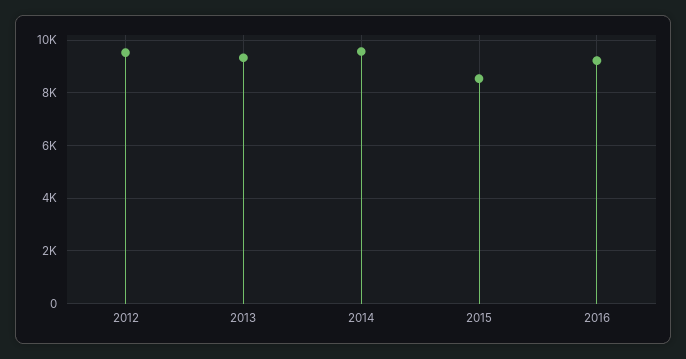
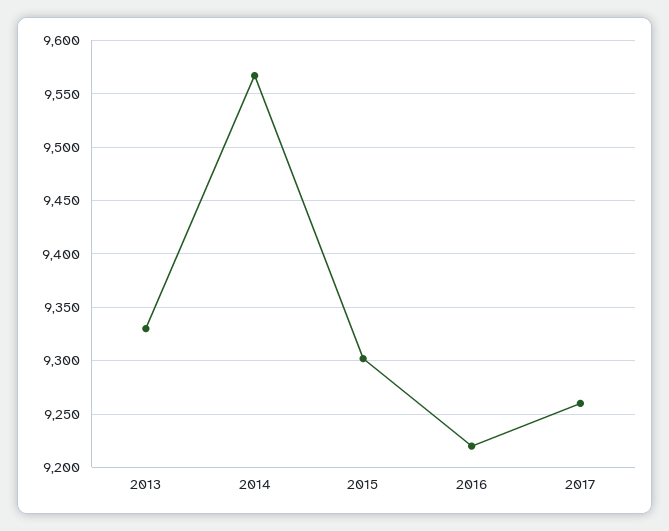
2012: 9500 -> none
2015: 8500 -> 9300
2017: none -> 9260

